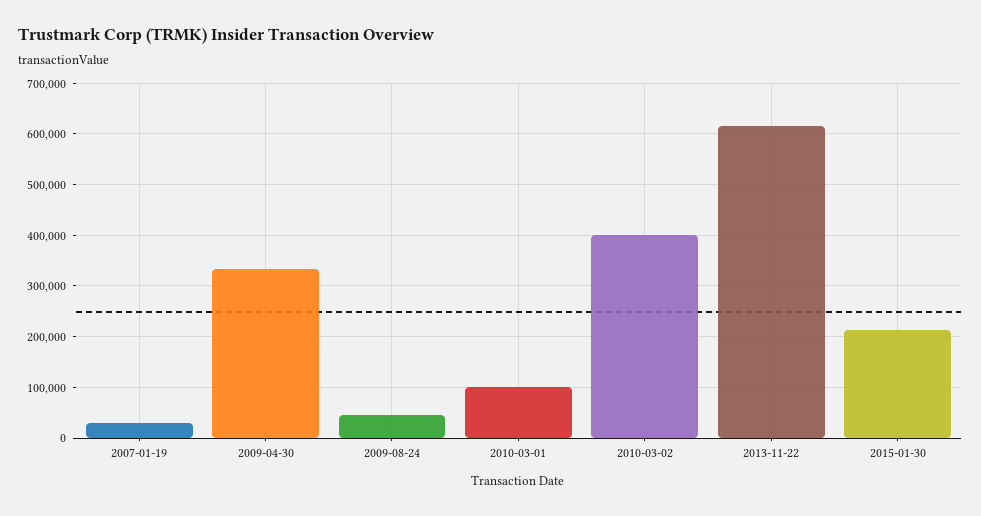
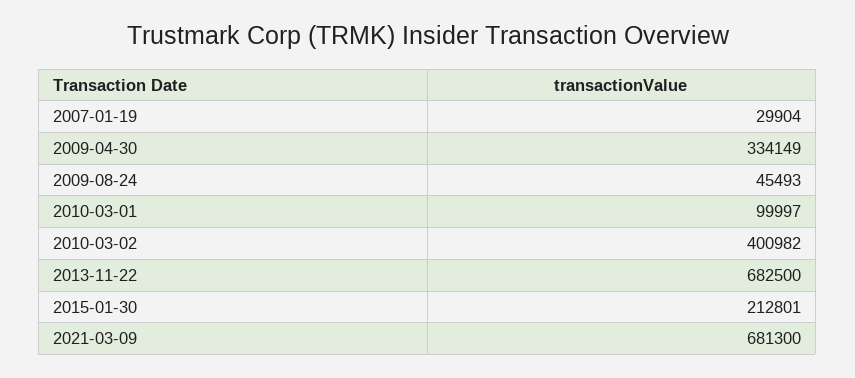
2013-11-22: 620000 -> 682500
2021-03-09: none -> 681300

